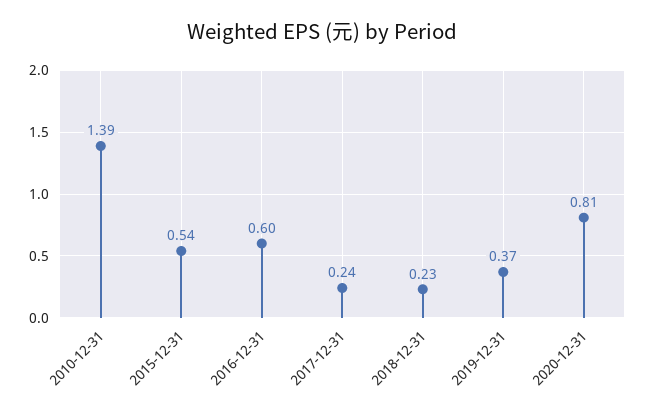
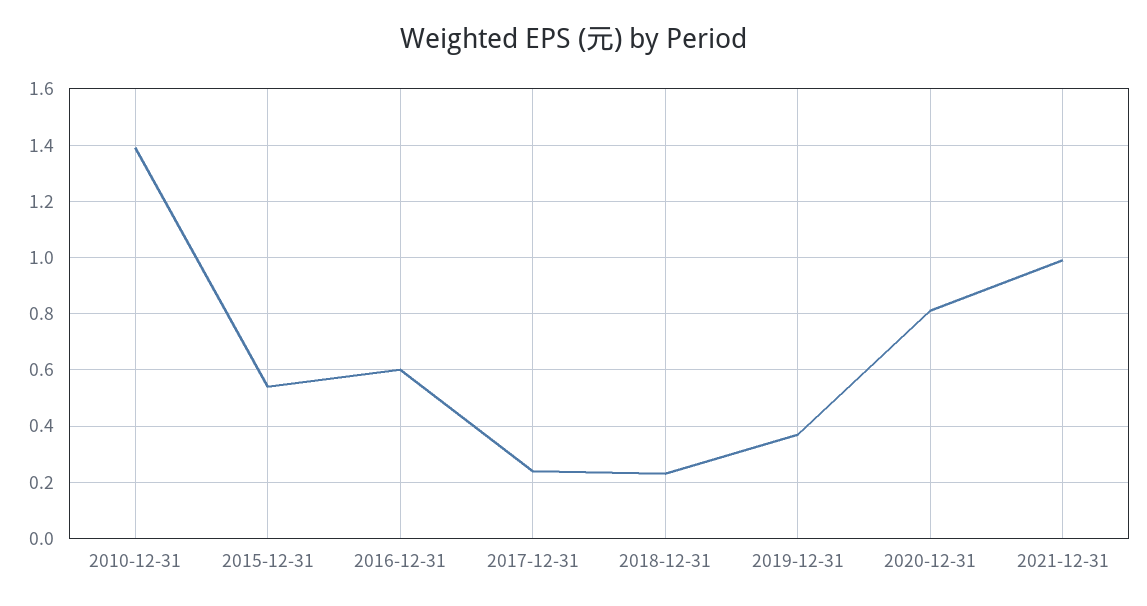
2021-12-31: none -> 1

